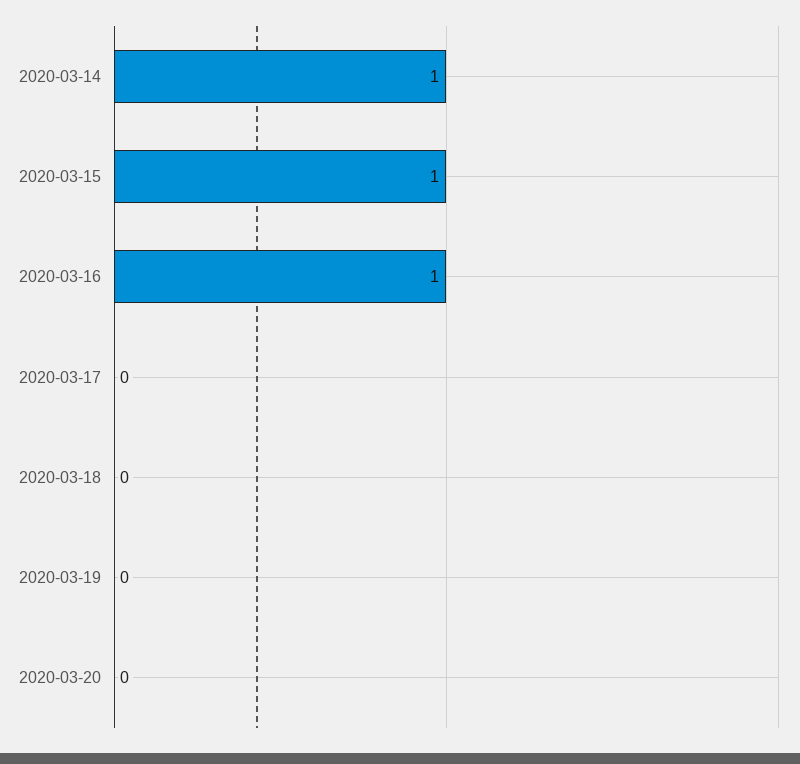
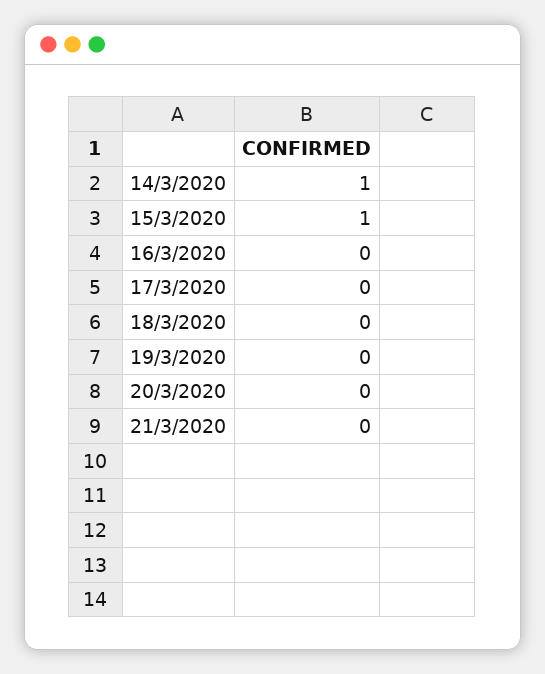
2020-03-16: 1 -> 0
21/3/2020: none -> 0

